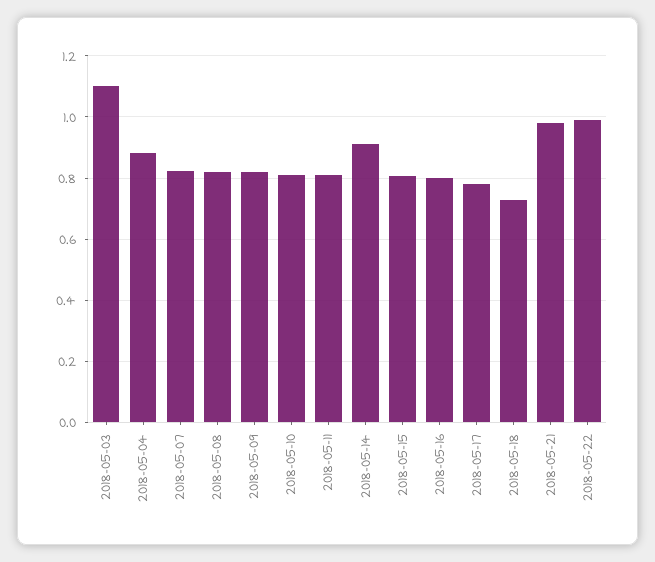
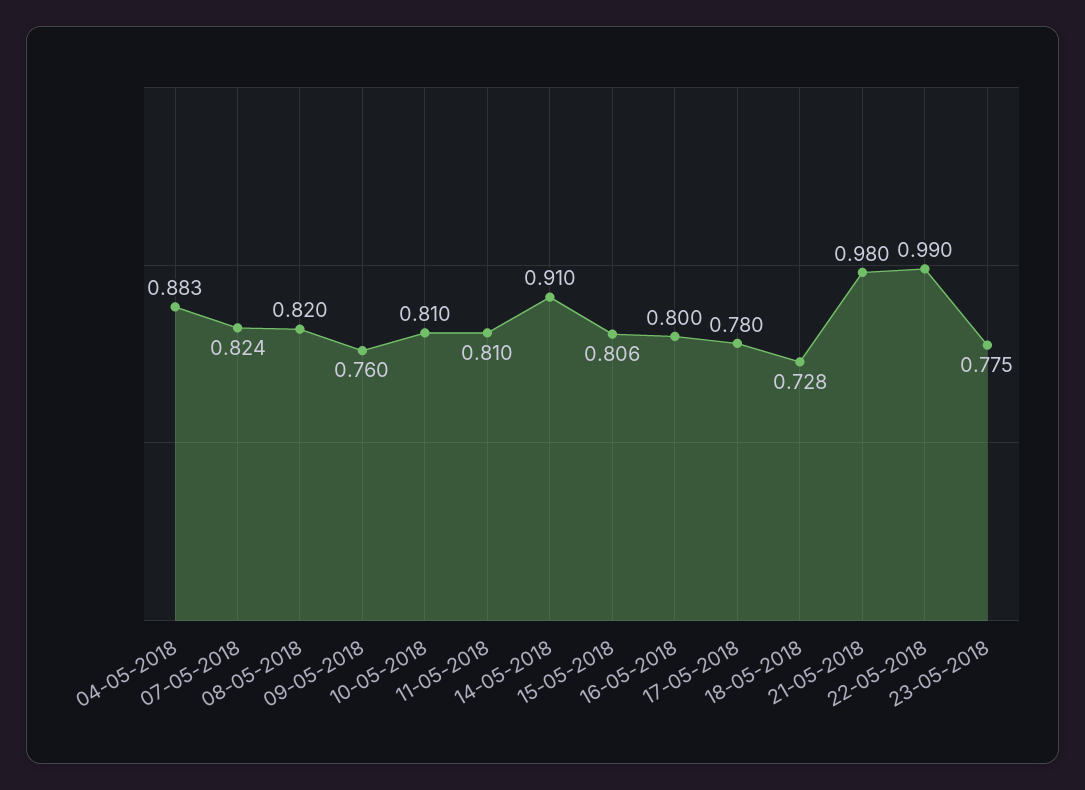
2018-05-03: 1.1 -> none
2018-05-09: 0.82 -> 0.76
23-05-2018: none -> 0.775

